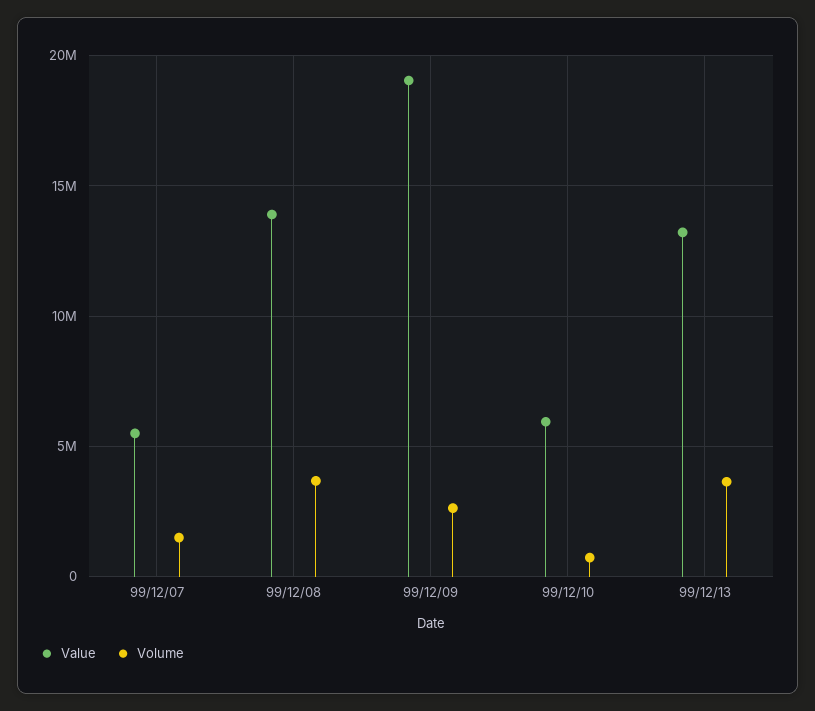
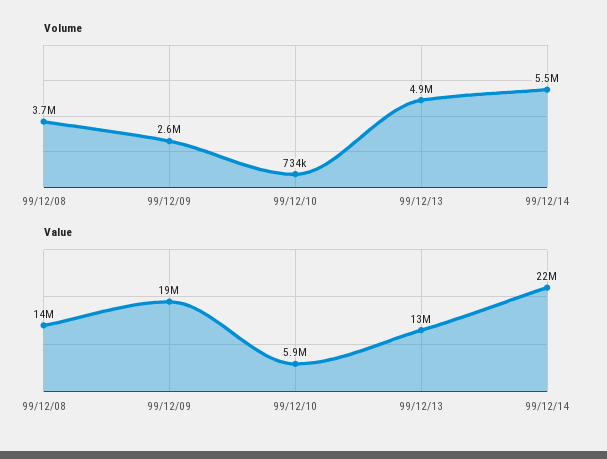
Value, 99/12/07: 5500000 -> none
Volume, 99/12/07: 1500000 -> none
Volume, 99/12/13: 3500000 -> 4900000
Volume, 99/12/14: none -> 5500000
Value, 99/12/14: none -> 22000000

